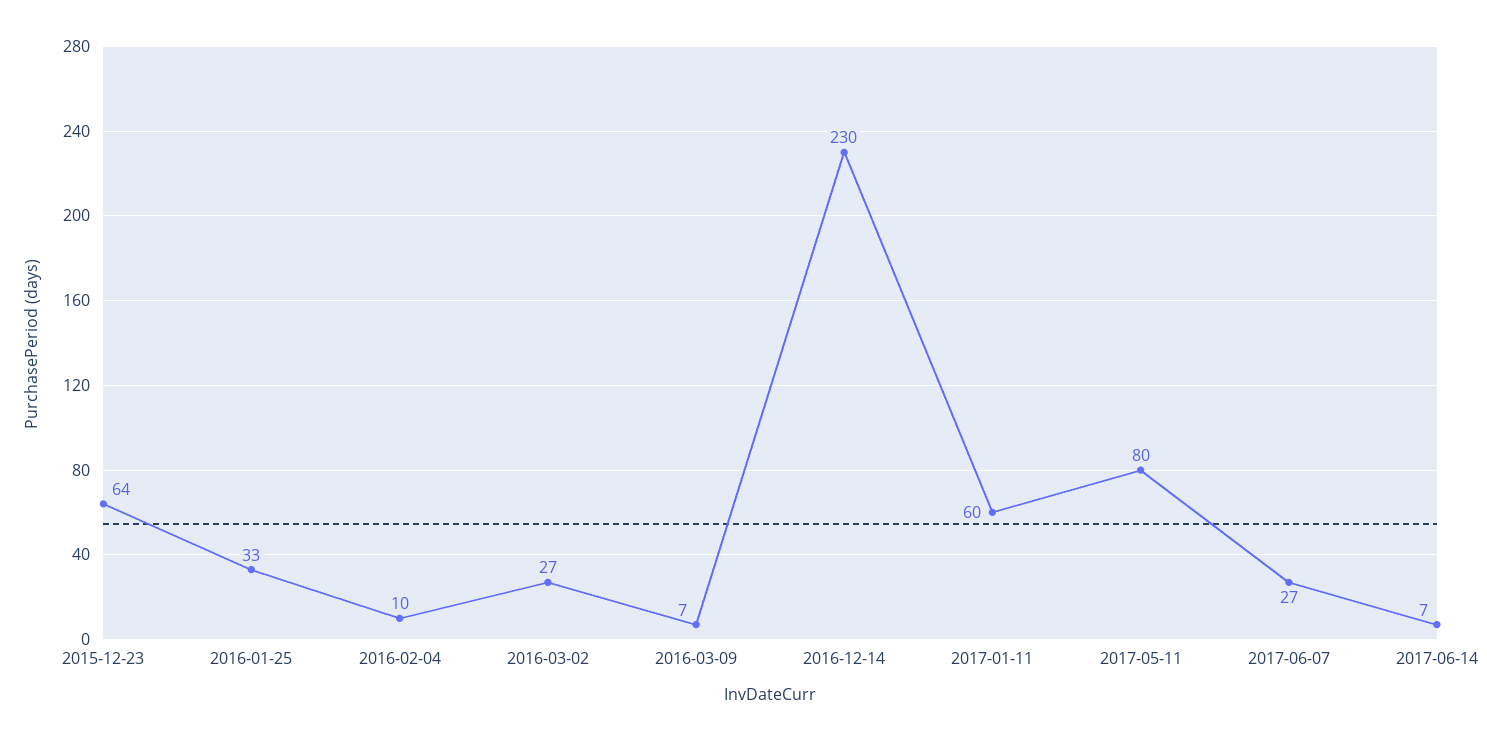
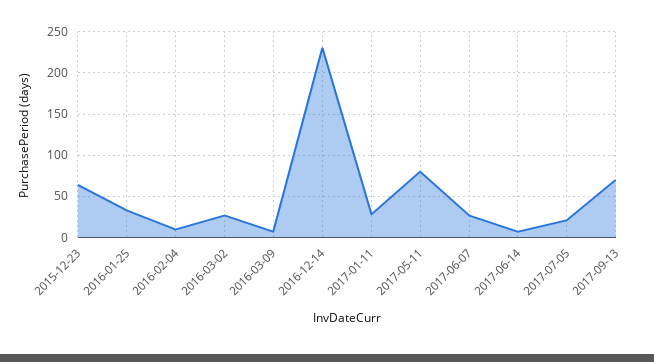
2017-01-11: 60 -> 30
2017-07-05: none -> 20
2017-09-13: none -> 70

